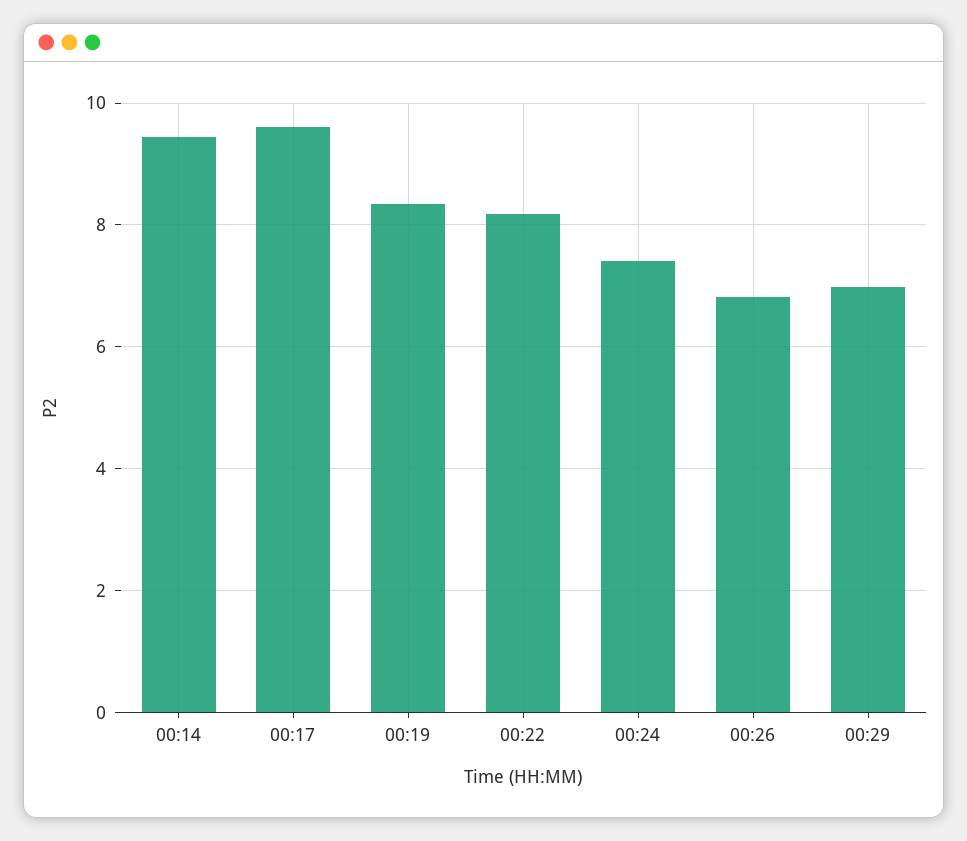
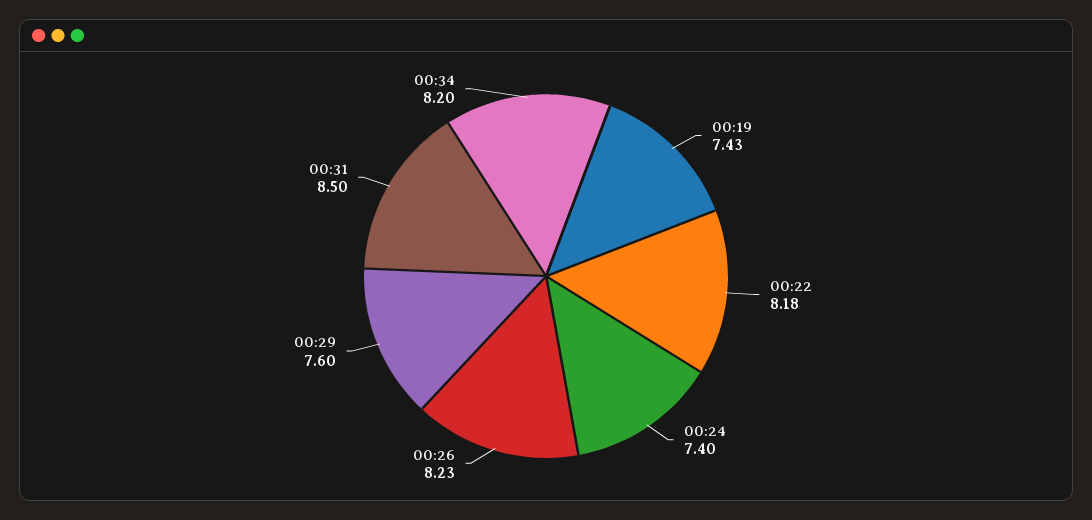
00:14: 9.4 -> none
00:17: 9.6 -> none
00:19: 8.4 -> 7.43
00:26: 6.8 -> 8.23
00:29: 7 -> 7.6
00:31: none -> 8.5
00:34: none -> 8.2

